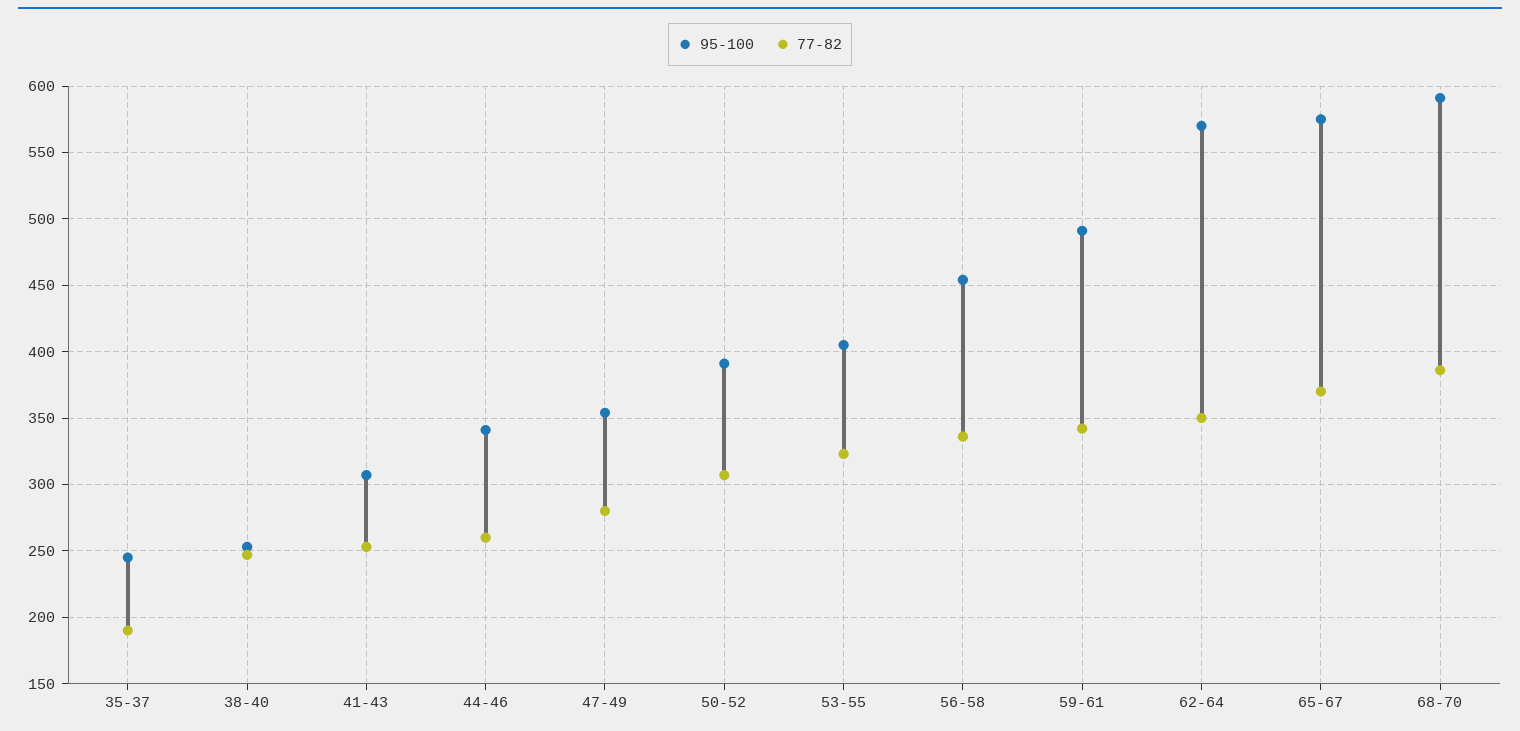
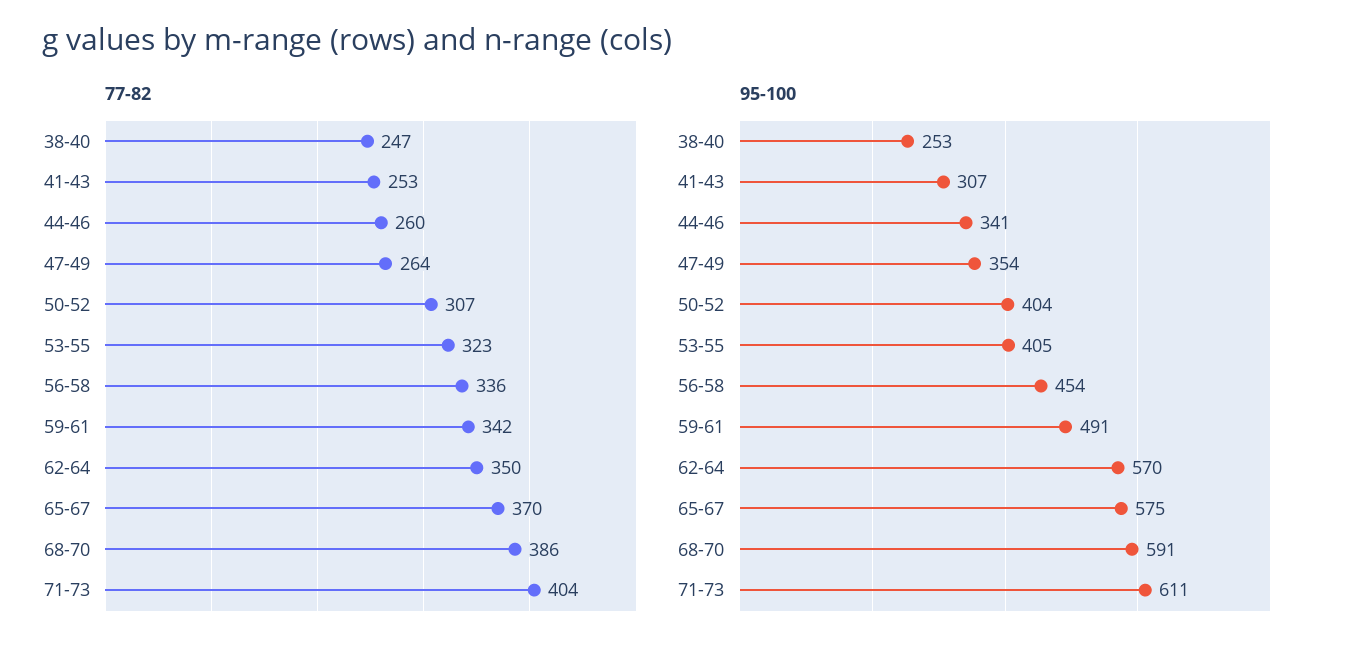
95-100, 35-37: 245 -> none
77-82, 35-37: 190 -> none
77-82, 47-49: 280 -> 264
95-100, 50-52: 390 -> 404
77-82, 71-73: none -> 404
95-100, 71-73: none -> 611

